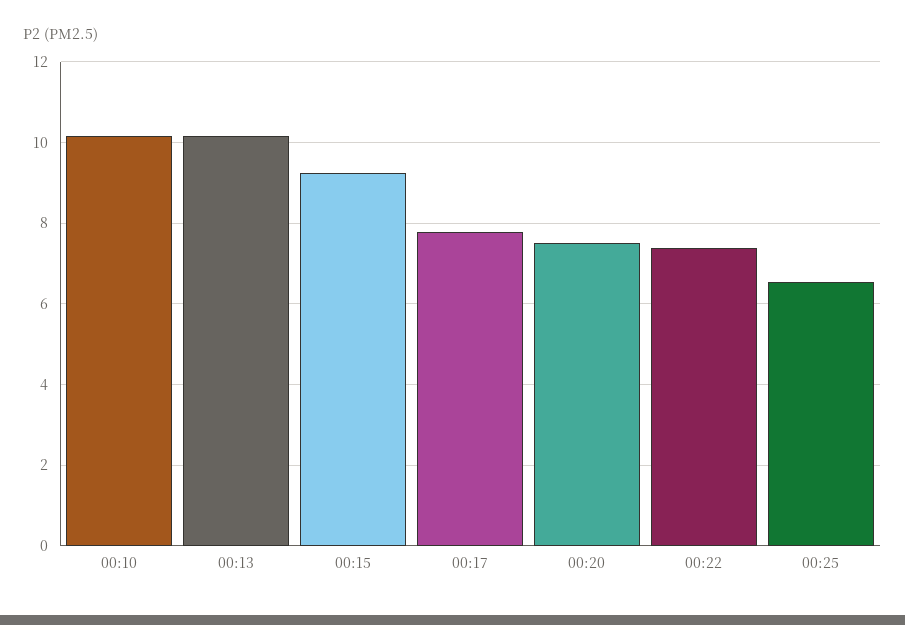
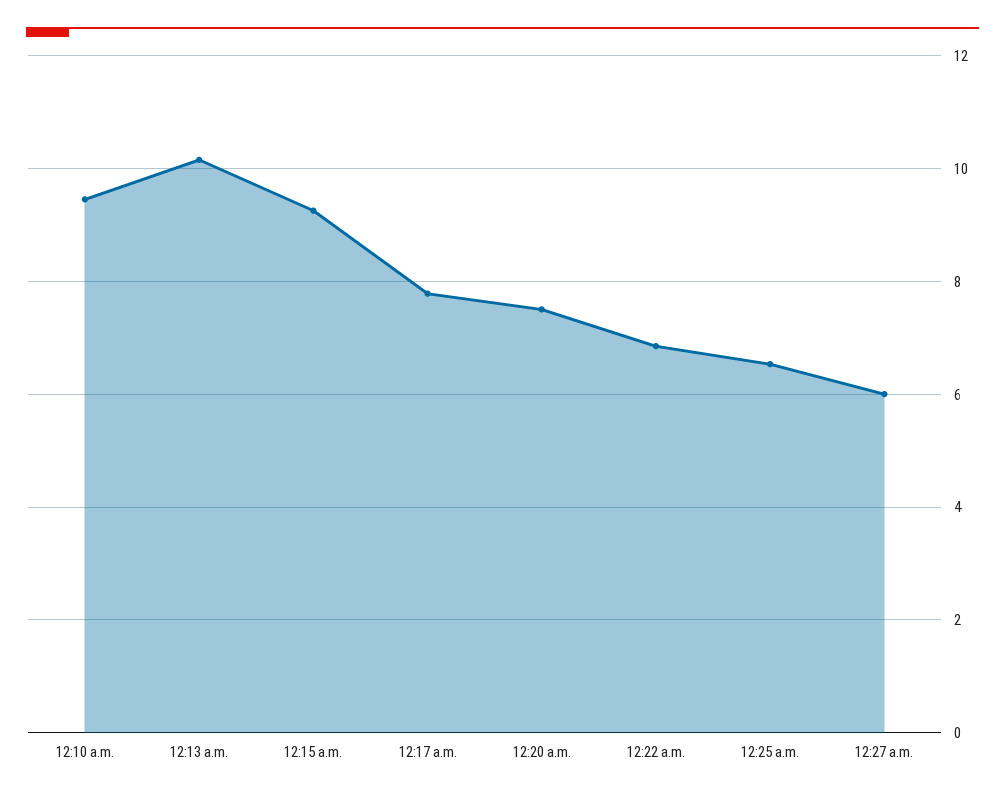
00:10: 10.2 -> 9.4
00:22: 7.4 -> 6.8
12:27 a.m.: none -> 6

